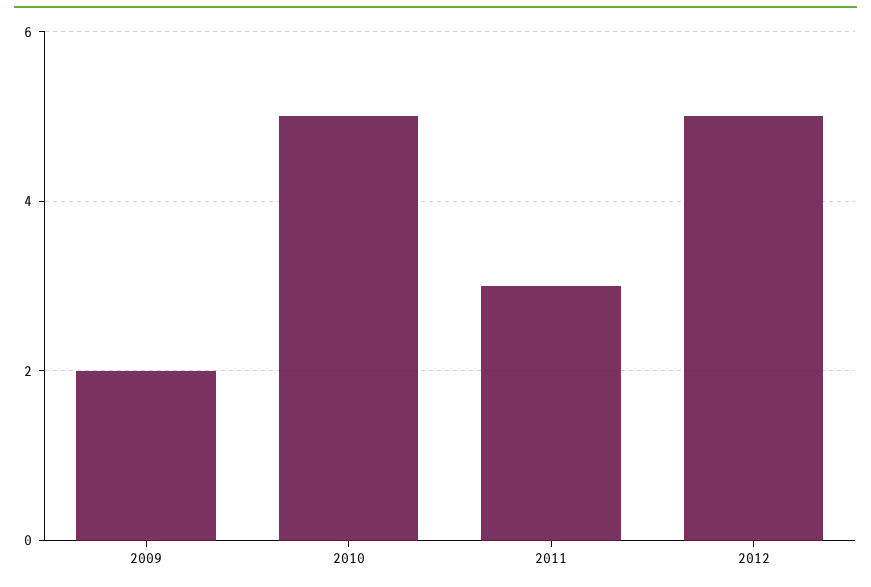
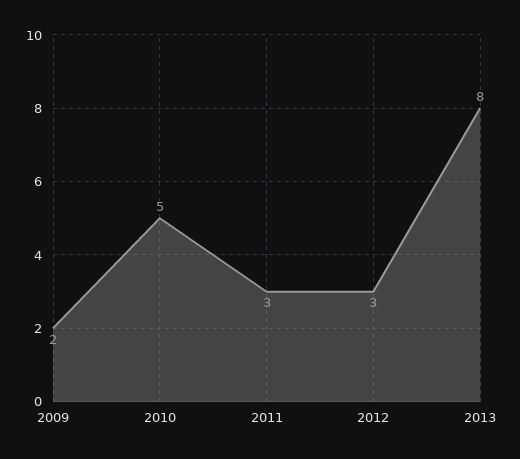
2012: 5 -> 3
2013: none -> 8

